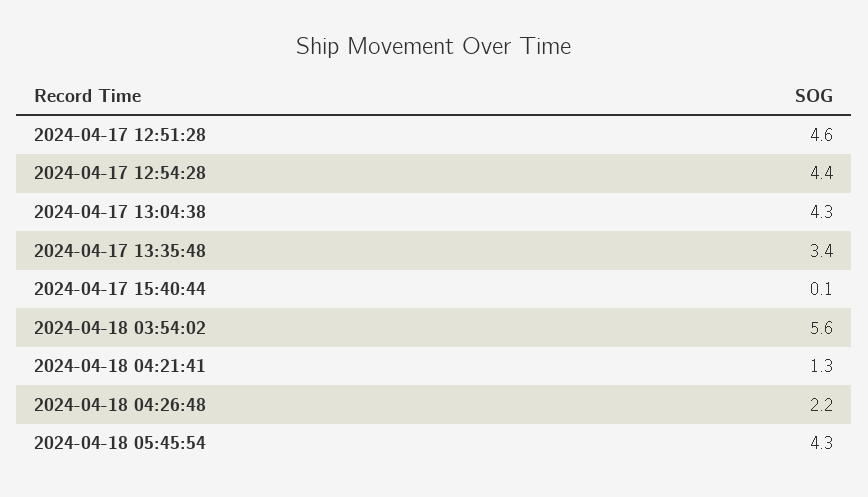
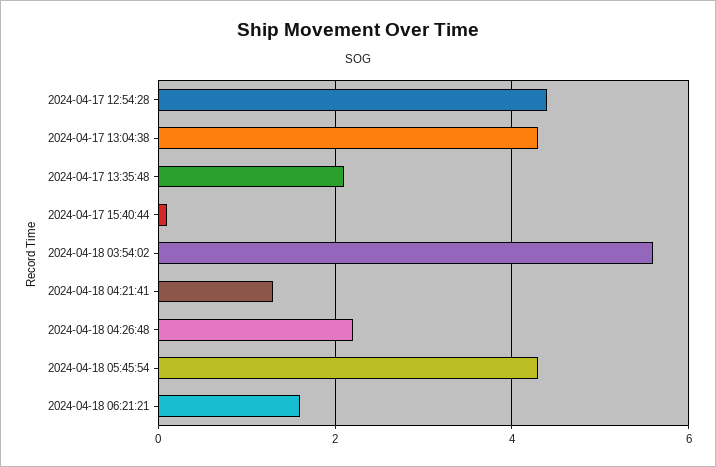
2024-04-17 12:51:28: 4.6 -> none
2024-04-17 13:35:48: 3.4 -> 2
2024-04-18 06:21:21: none -> 1.5

